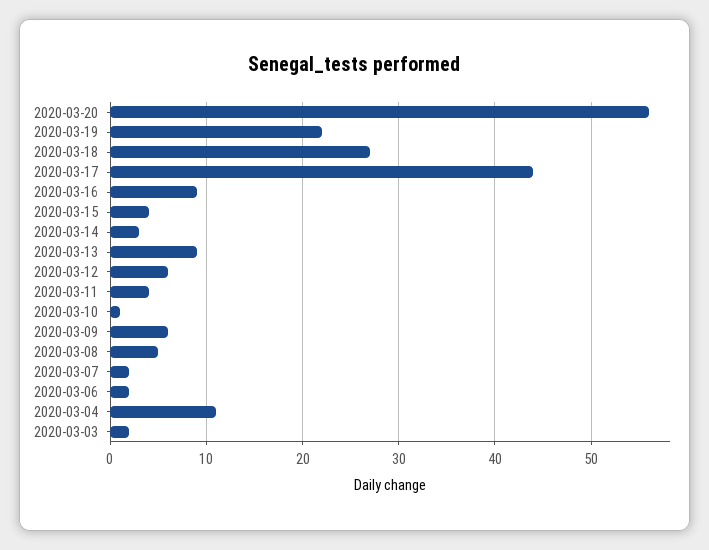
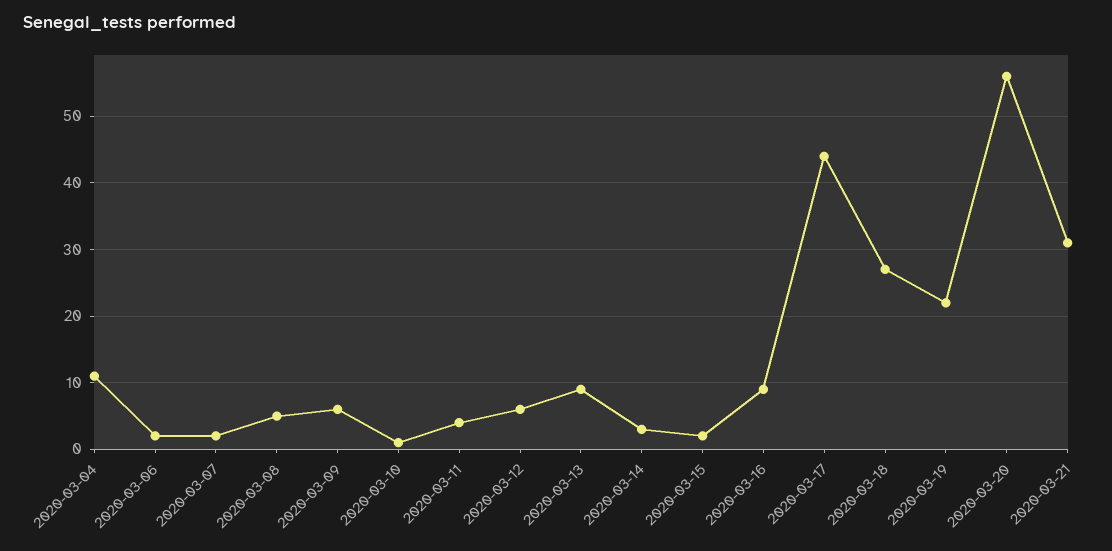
2020-03-15: 4 -> 2
2020-03-03: 2 -> none
2020-03-21: none -> 31

